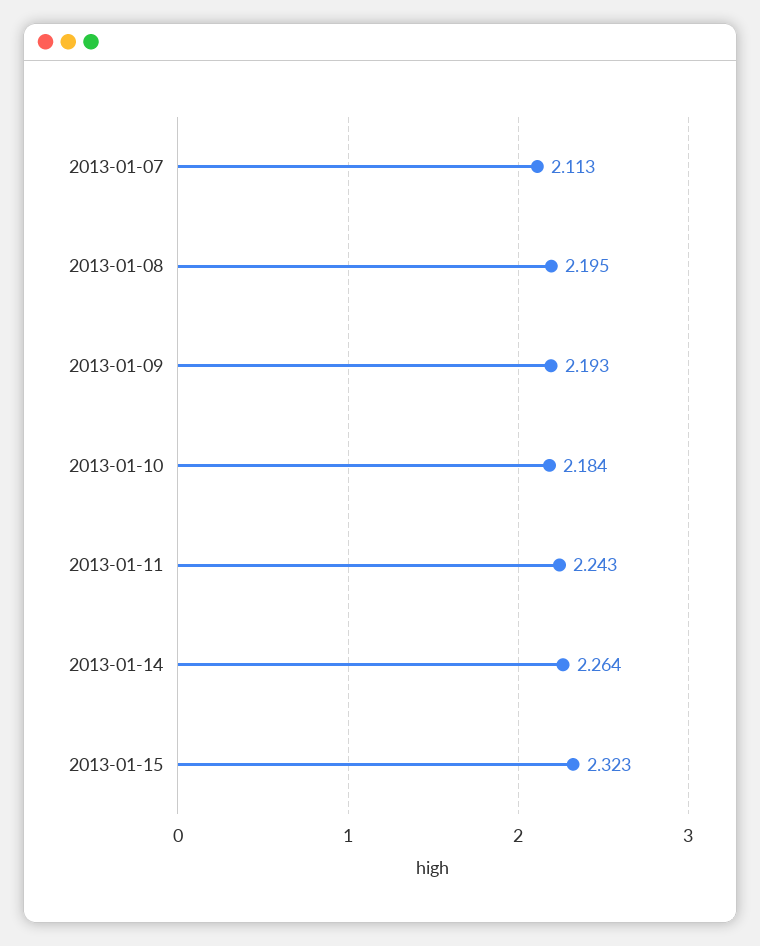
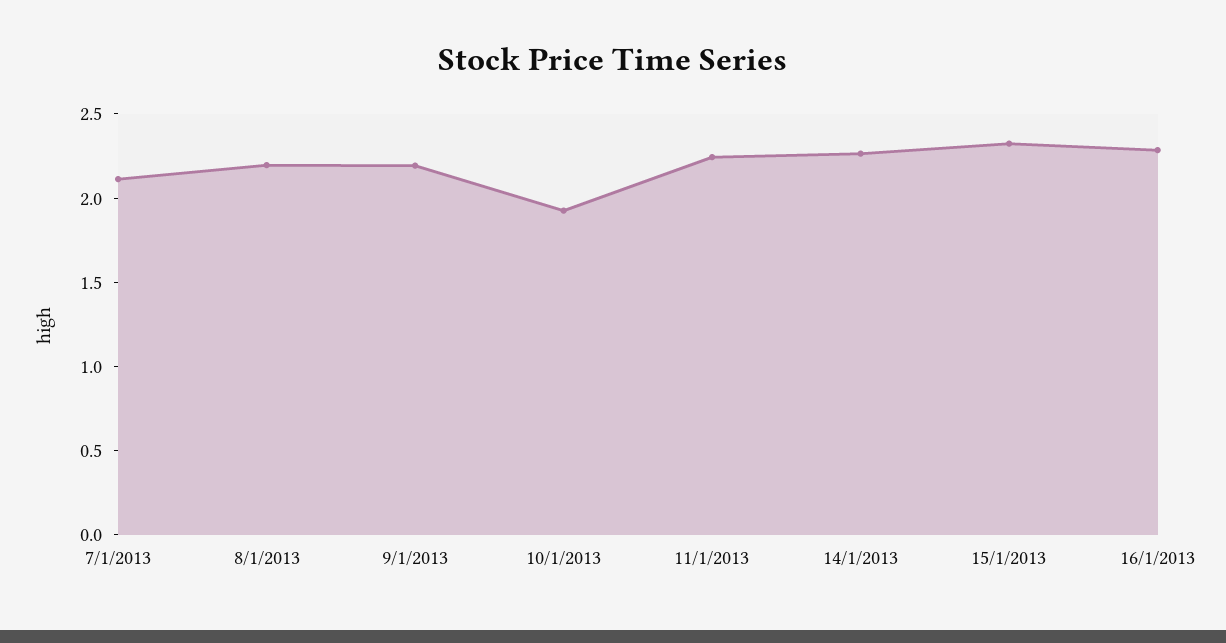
2013-01-10: 2.184 -> 1.9
16/1/2013: none -> 2.3

